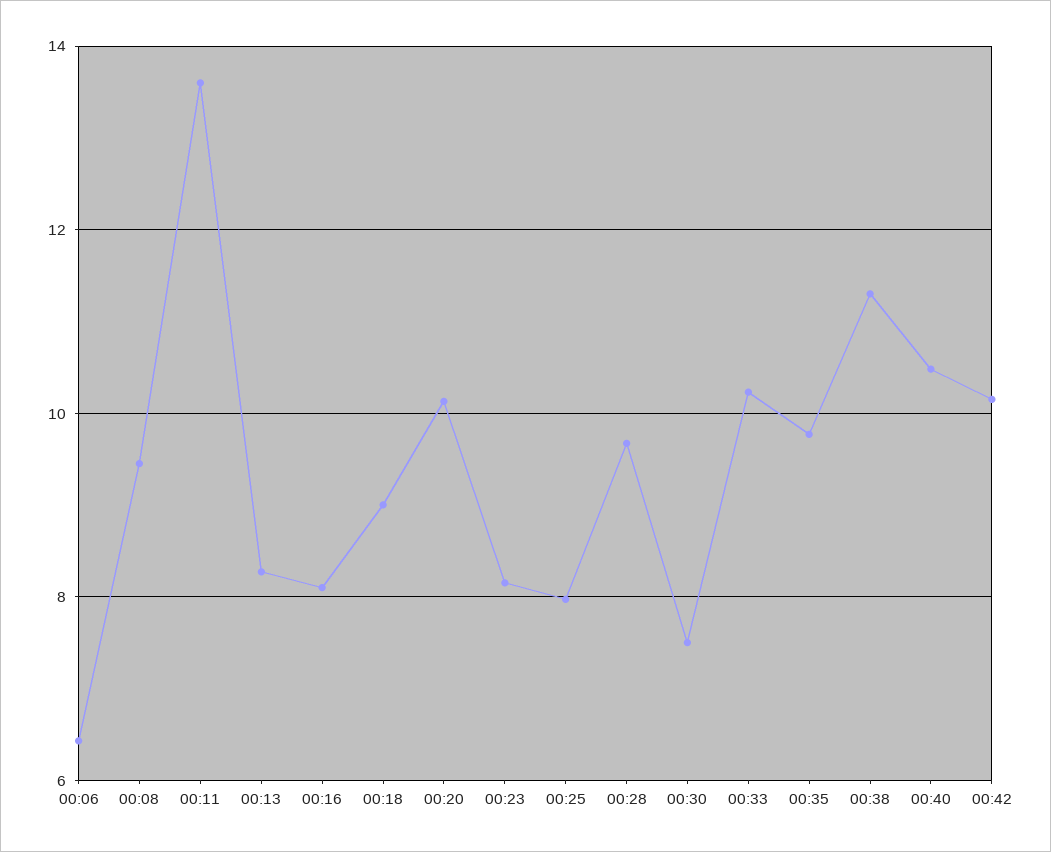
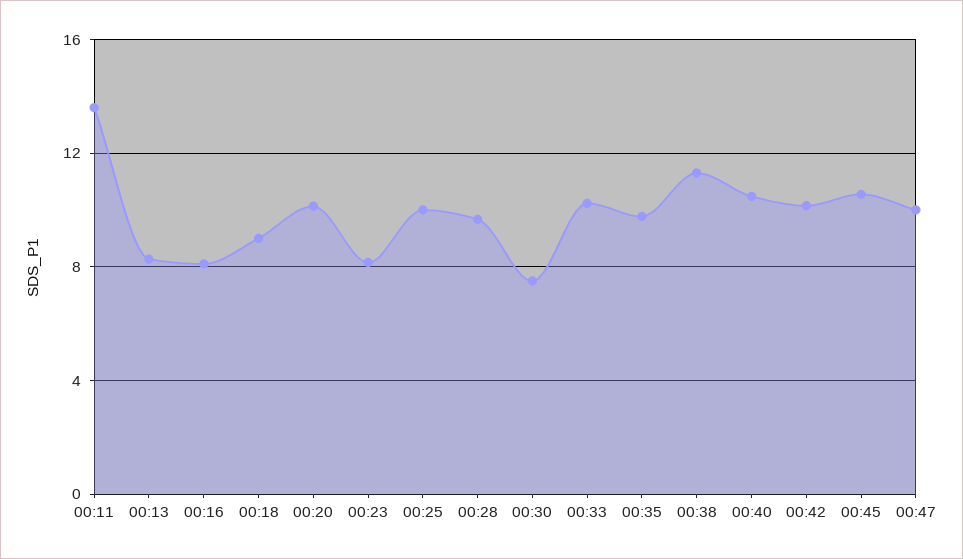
00:06: 6.4 -> none
00:08: 9.4 -> none
00:25: 8 -> 10
00:45: none -> 10.5
00:47: none -> 10

